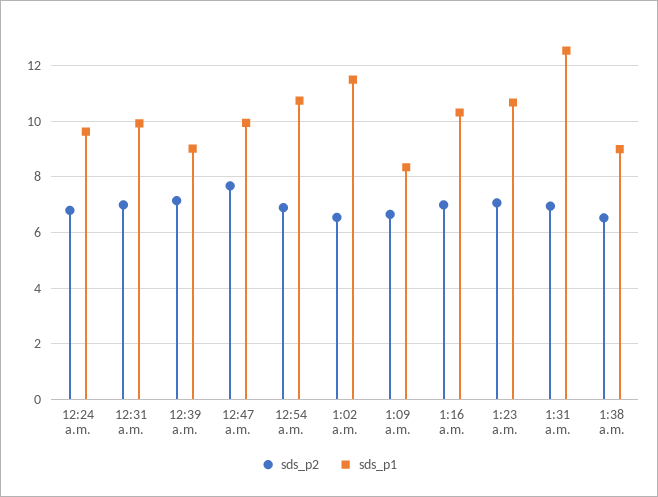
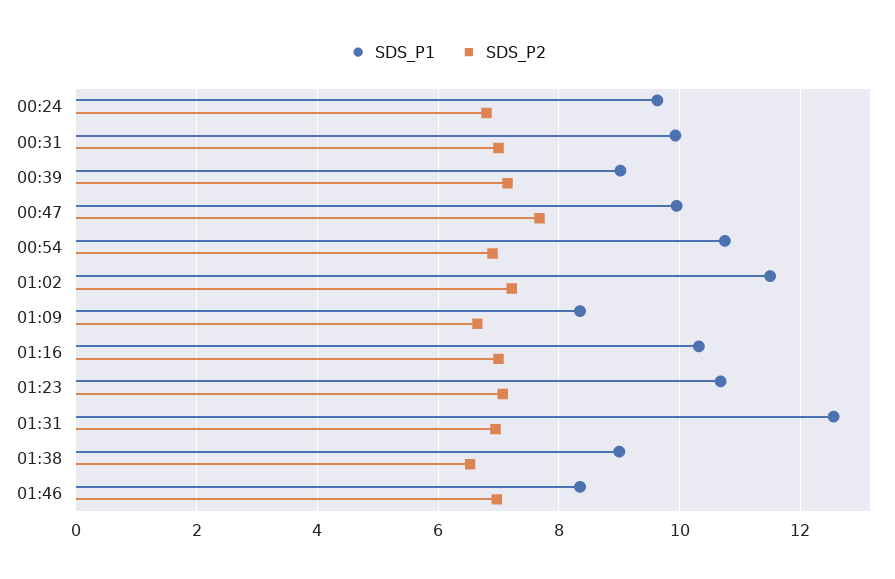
sds_p2, 1:02 a.m.: 6.5 -> 7.2
sds_p1, 01:46: none -> 8.4
sds_p2, 01:46: none -> 7

